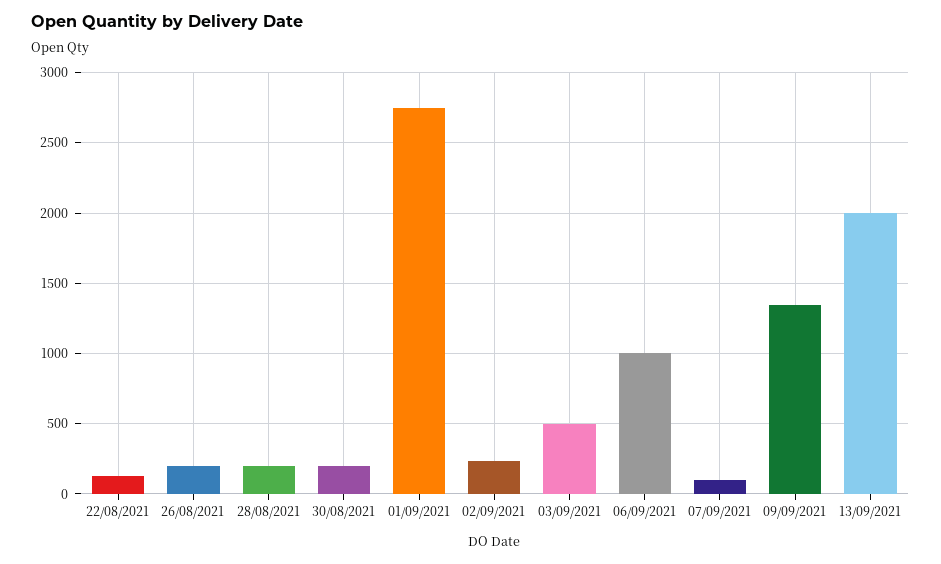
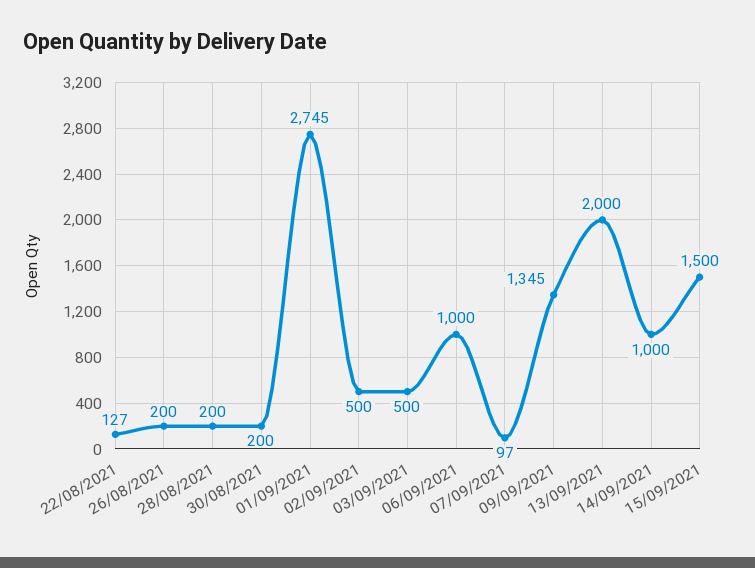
02/09/2021: 250 -> 500
14/09/2021: none -> 1000
15/09/2021: none -> 1500

